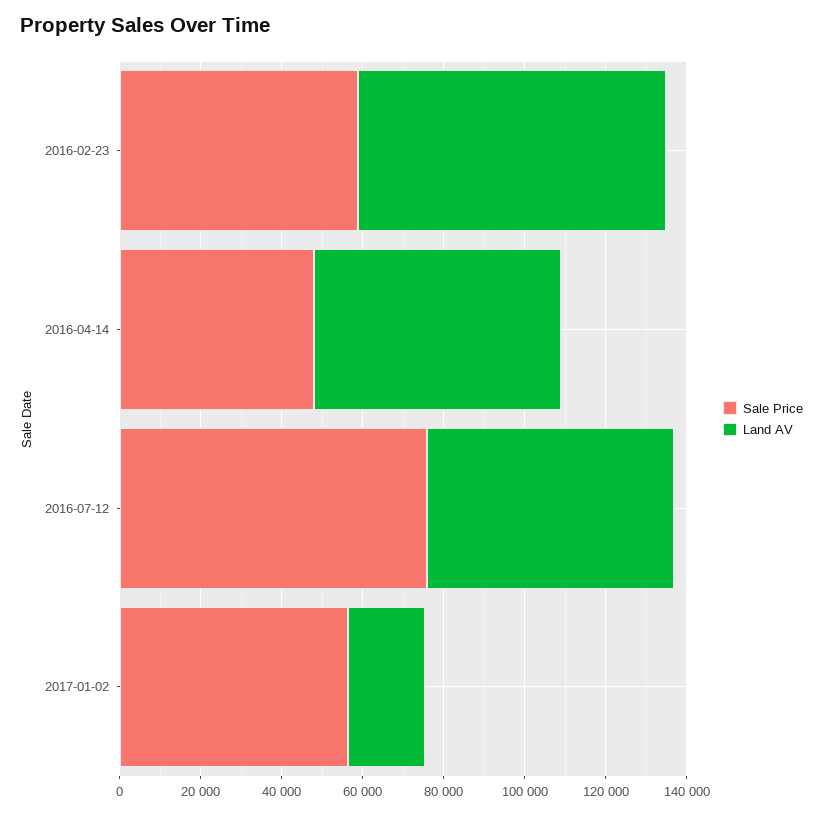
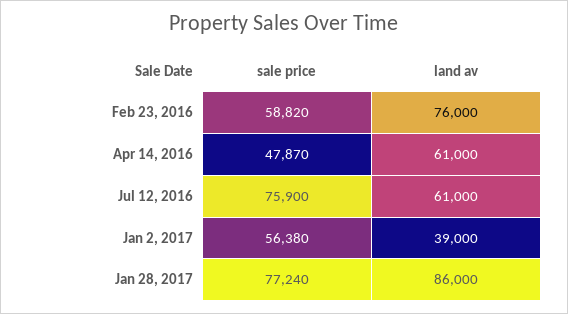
Land AV, 2017-01-02: 20000 -> 39000
Sale Price, Jan 28, 2017: none -> 77240
Land AV, Jan 28, 2017: none -> 86000

